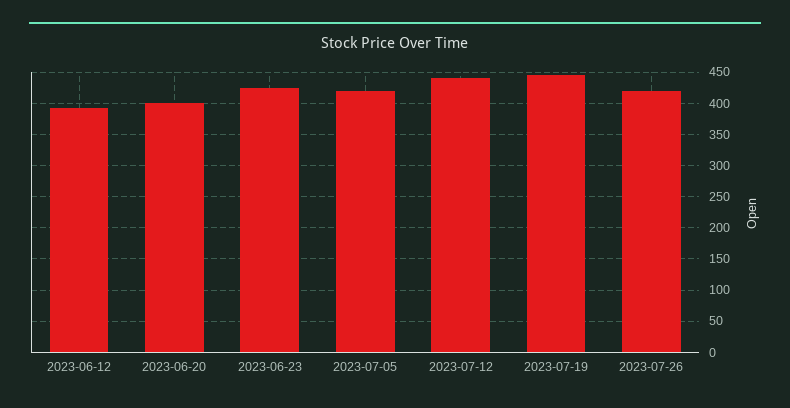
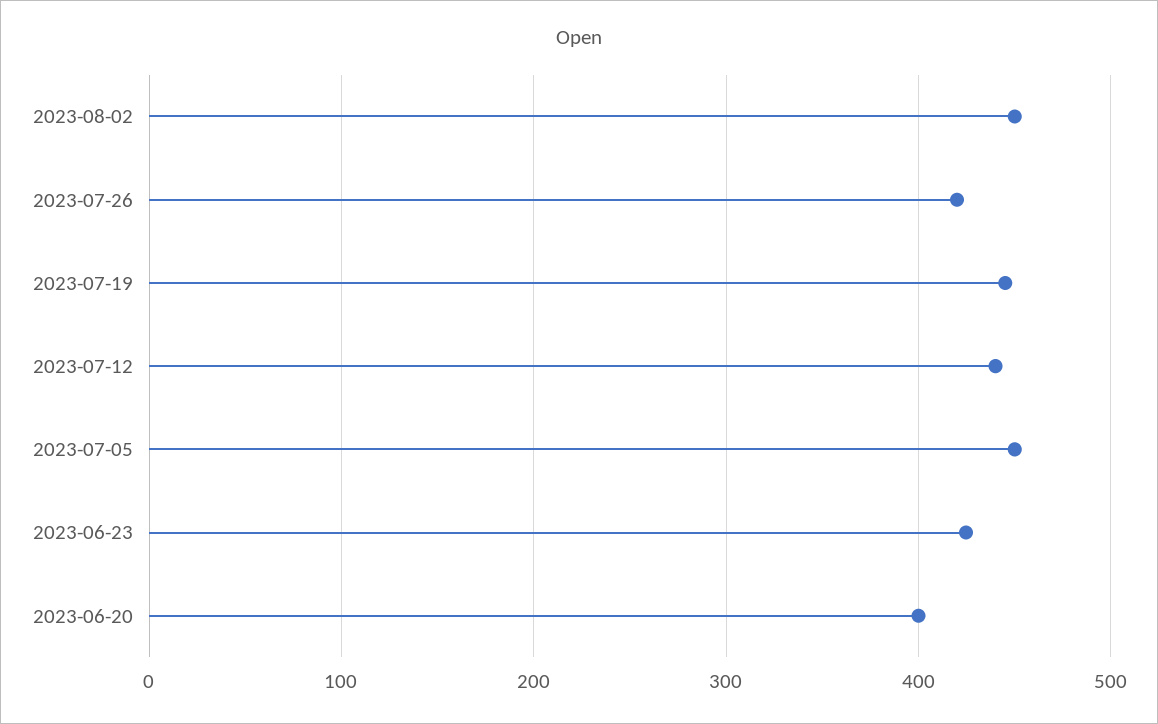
2023-06-12: 390 -> none
2023-07-05: 420 -> 450
2023-08-02: none -> 450

